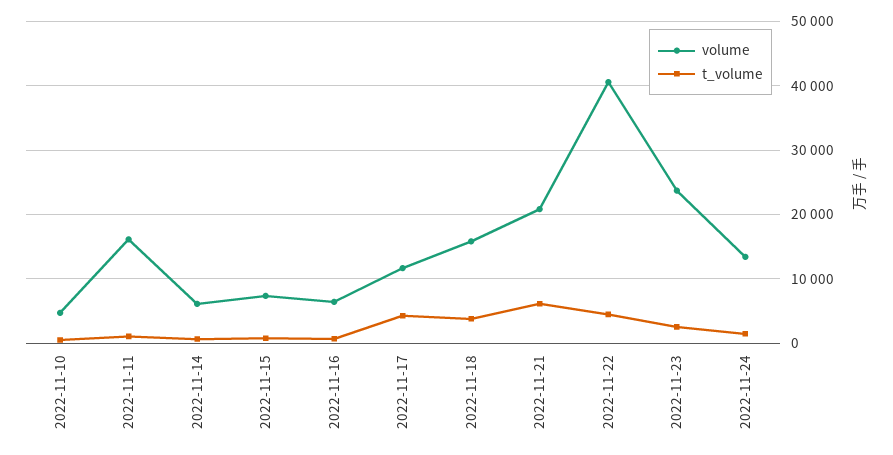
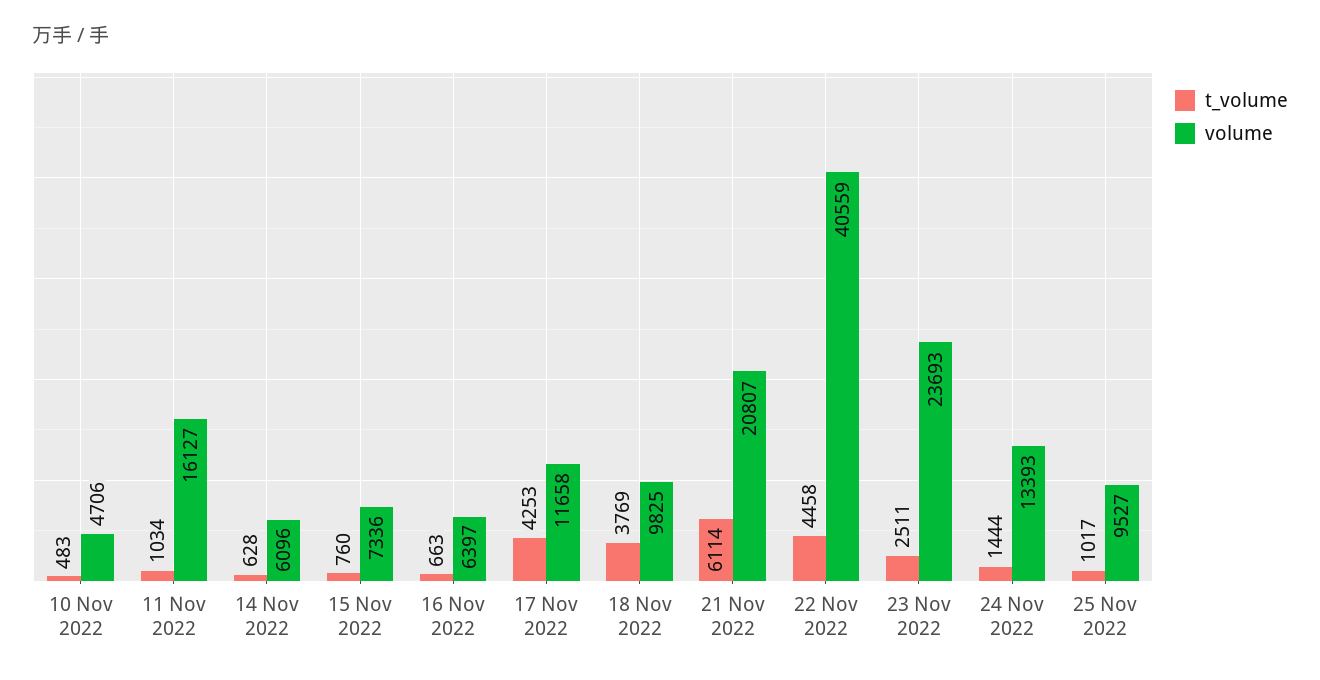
volume, 2022-11-18: 16000 -> 9825
t_volume, 25 Nov 2022: none -> 1017
volume, 25 Nov 2022: none -> 9527

